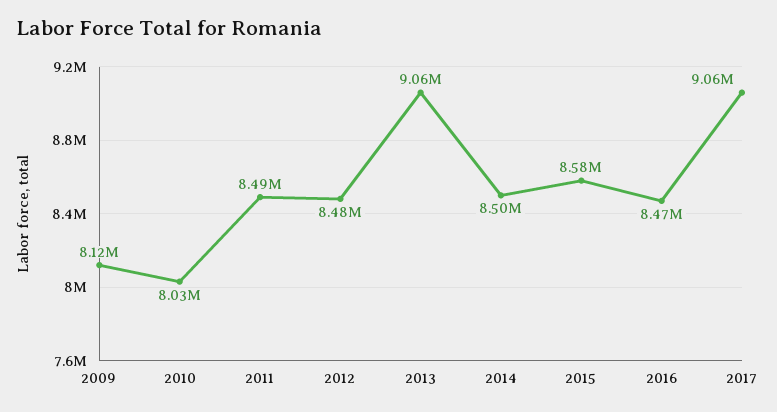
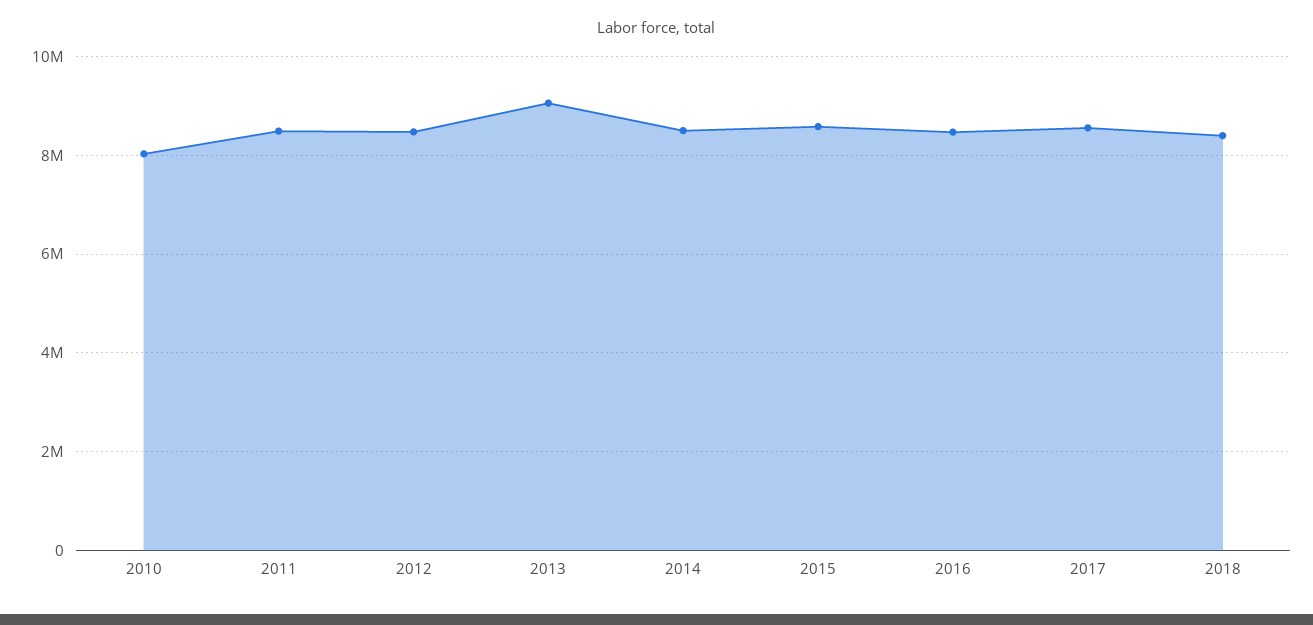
2009: 8120000 -> none
2017: 9060000 -> 8600000
2018: none -> 8400000

